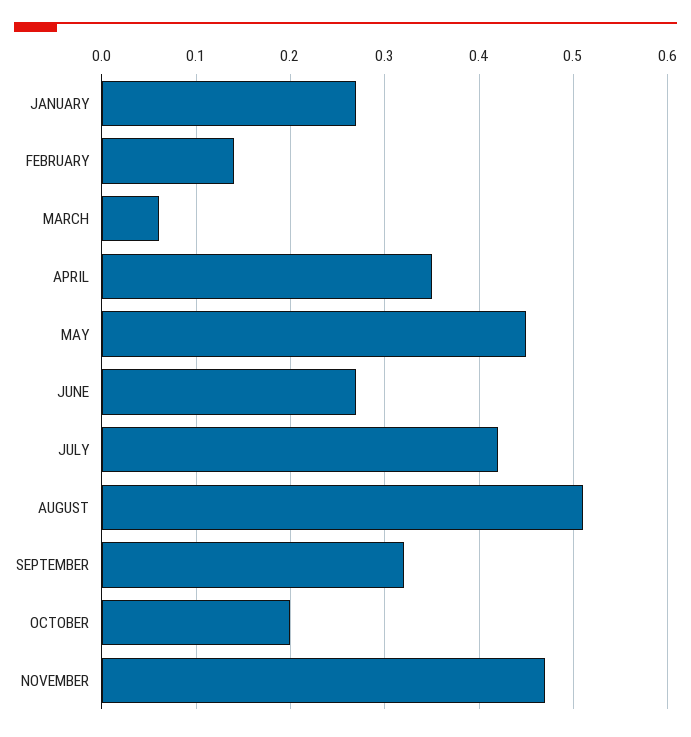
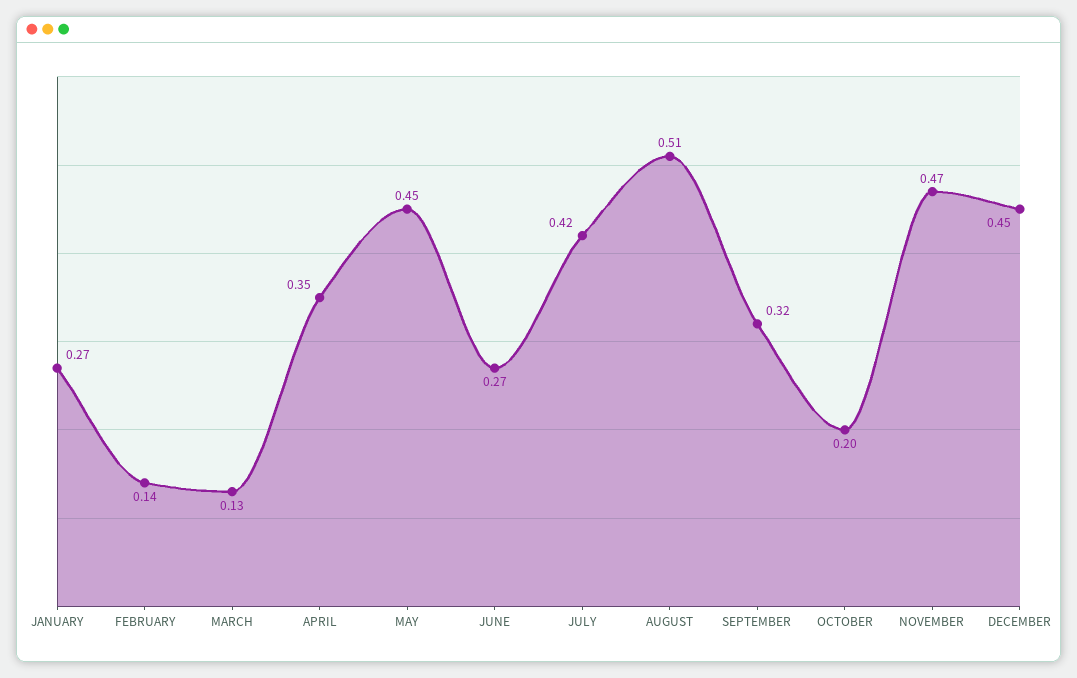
MARCH: 0.06 -> 0.13
DECEMBER: none -> 0.45

